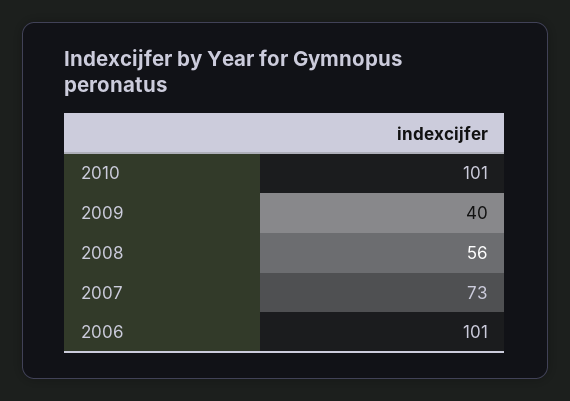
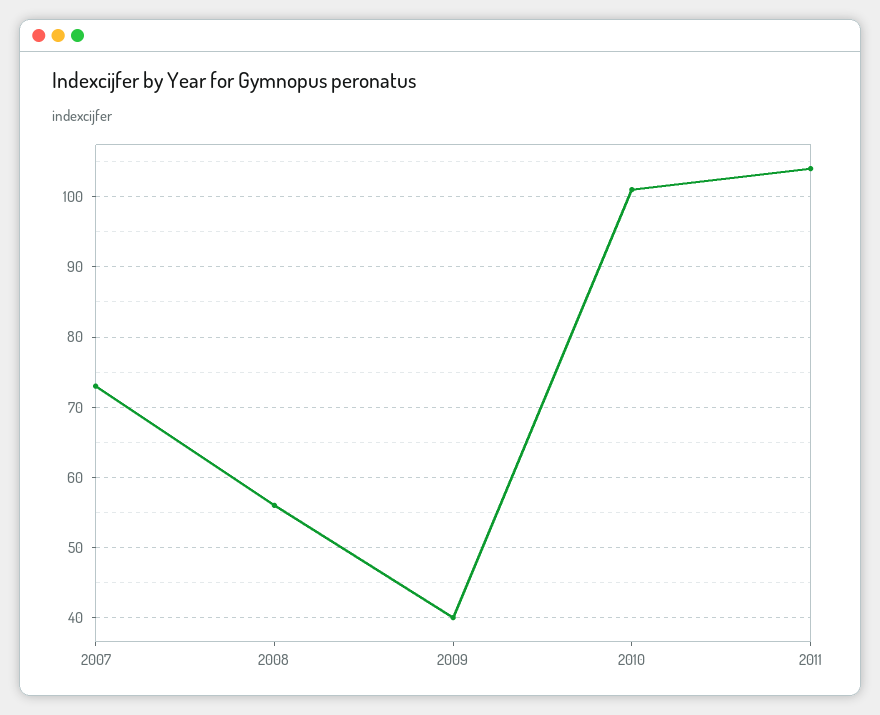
2006: 101 -> none
2011: none -> 104

